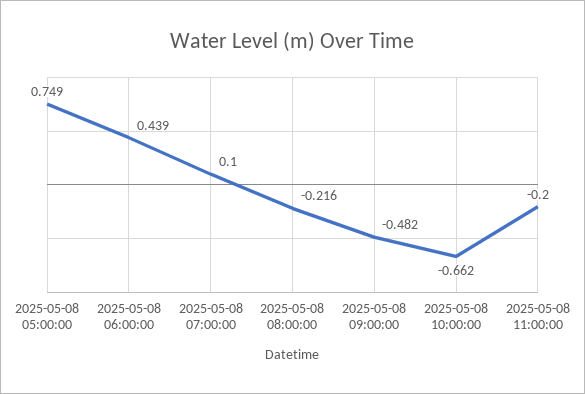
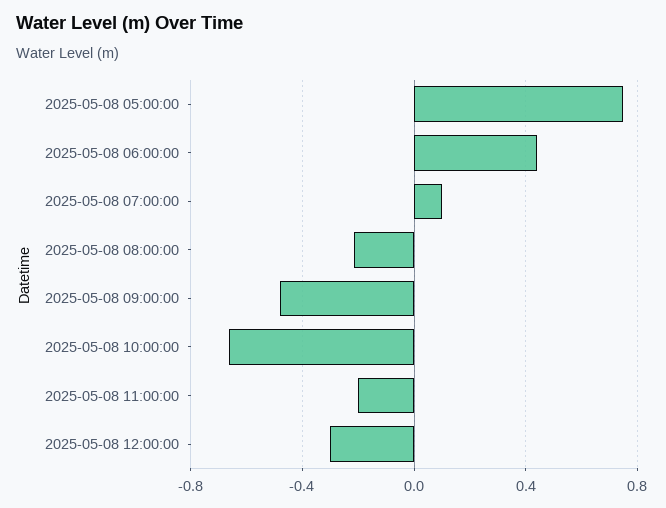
2025-05-08 12:00:00: none -> -0.3

